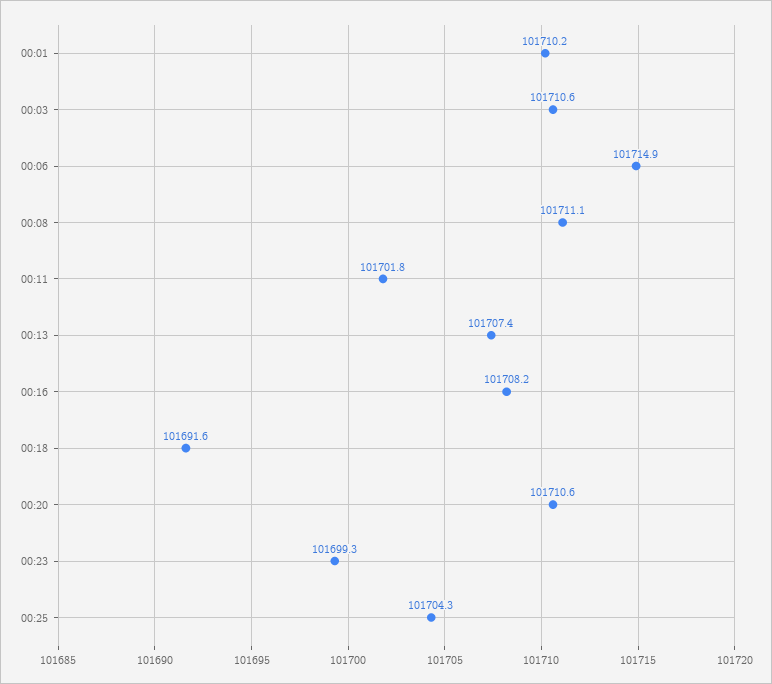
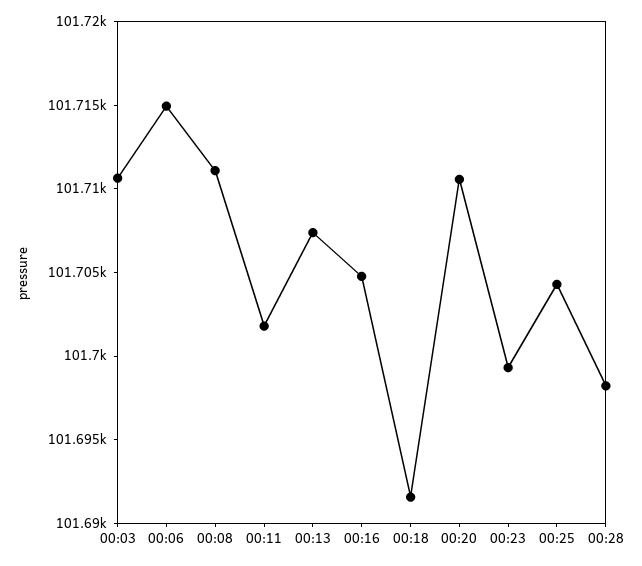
00:01: 101710.2 -> none
00:16: 101708.2 -> 101705
00:28: none -> 101698

